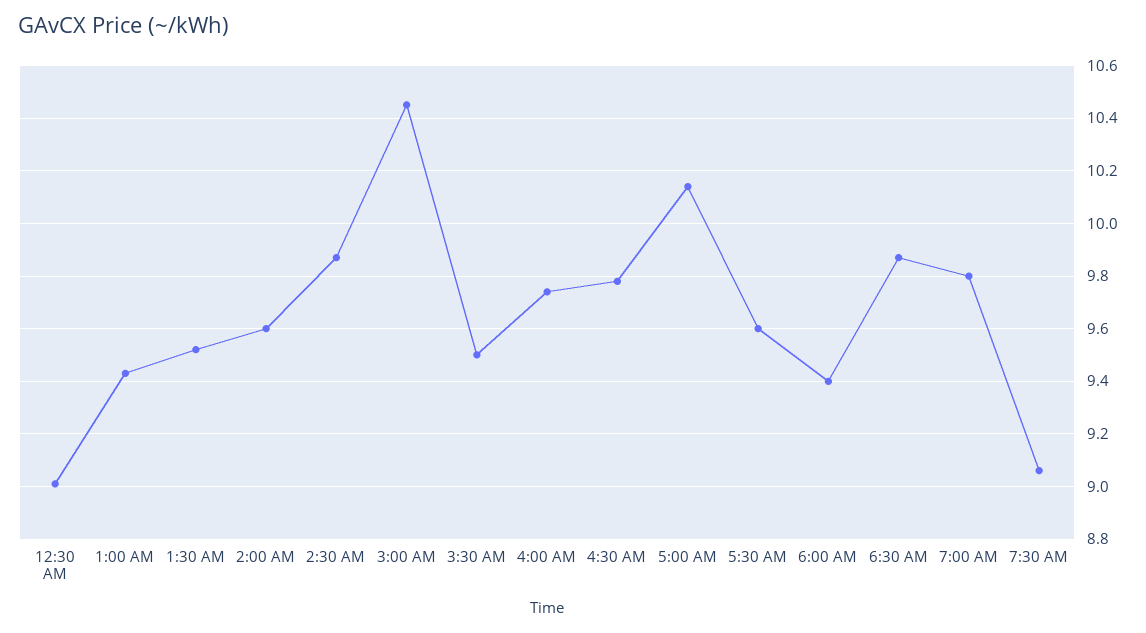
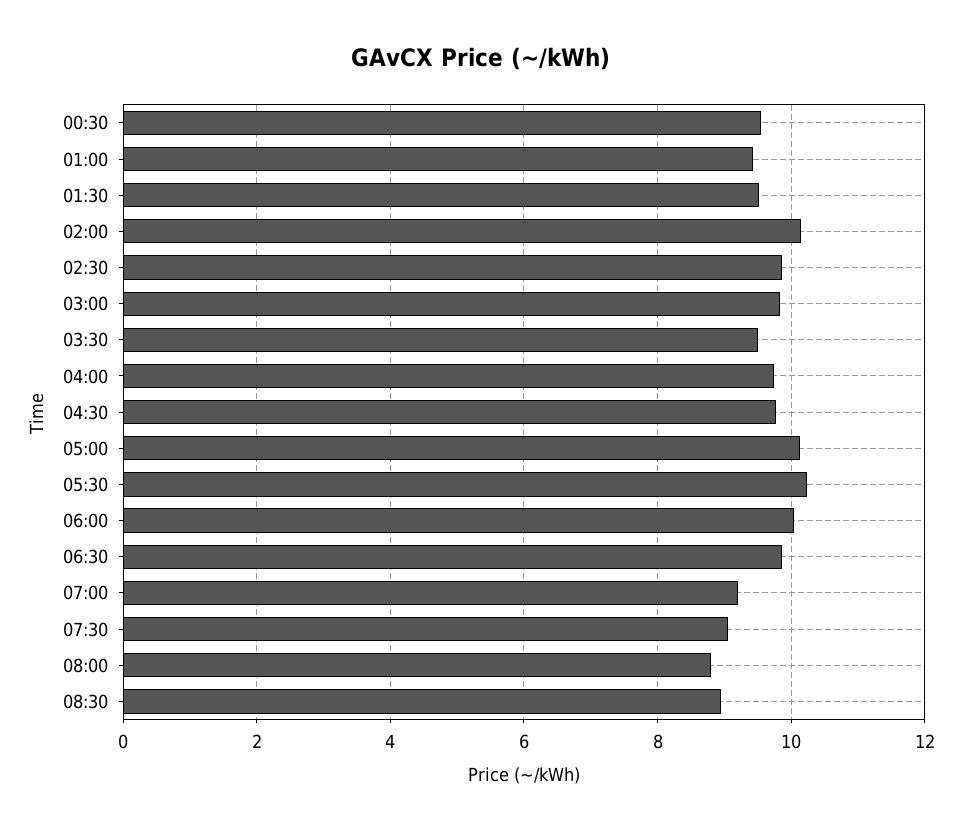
12:30 AM: 9 -> 9.6
2:00 AM: 9.6 -> 10.2
3:00 AM: 10.45 -> 9.8
5:30 AM: 9.6 -> 10.2
6:00 AM: 9.4 -> 10
7:00 AM: 9.8 -> 9.2
08:00: none -> 8.8
08:30: none -> 9

